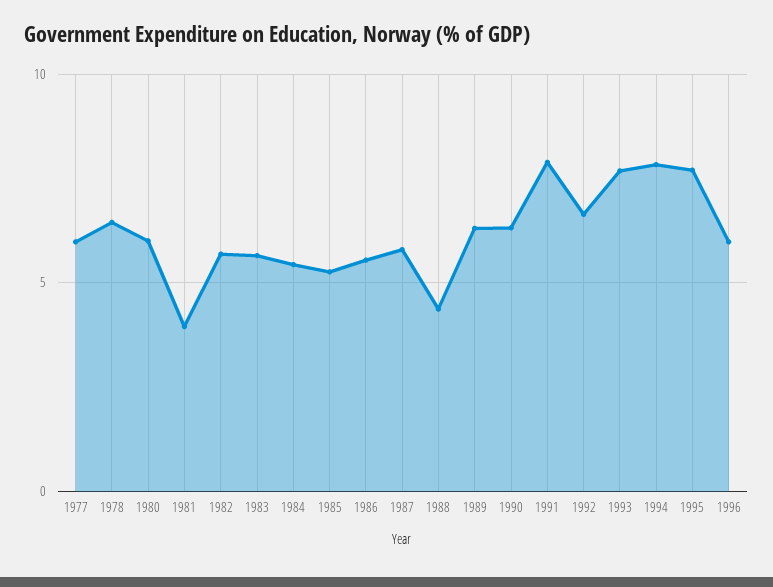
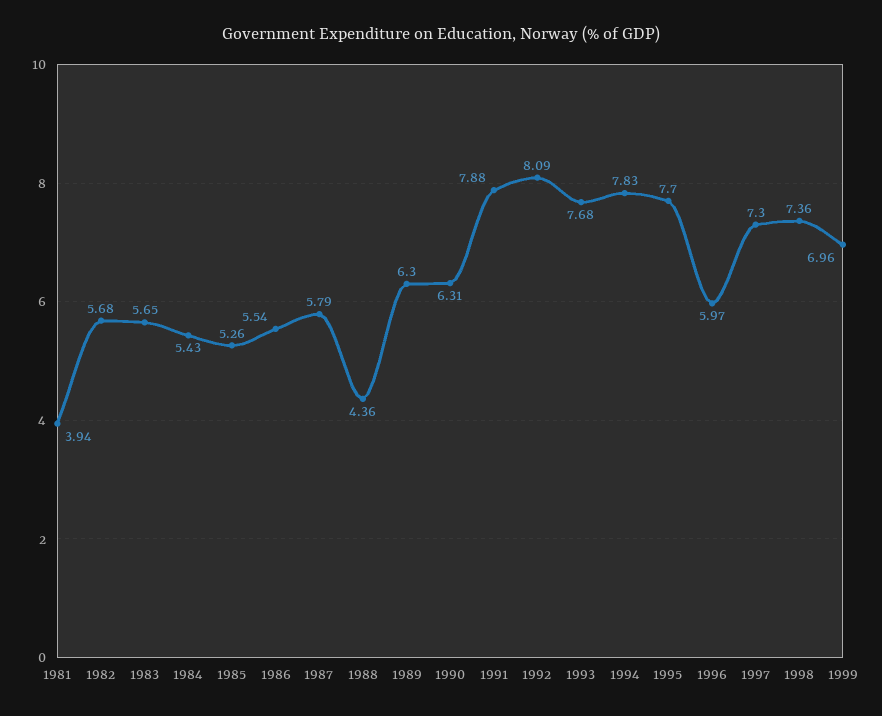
1977: 6 -> none
1978: 6.5 -> none
1980: 6 -> none
1992: 6.5 -> 8.09
1997: none -> 7.3
1998: none -> 7.36
1999: none -> 6.96

